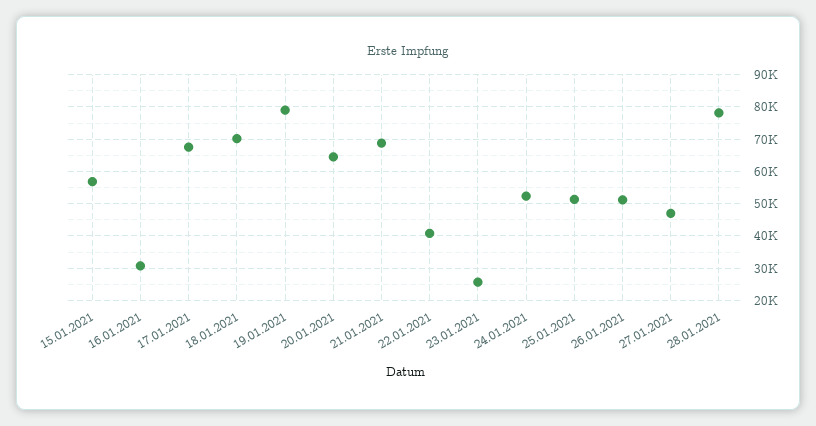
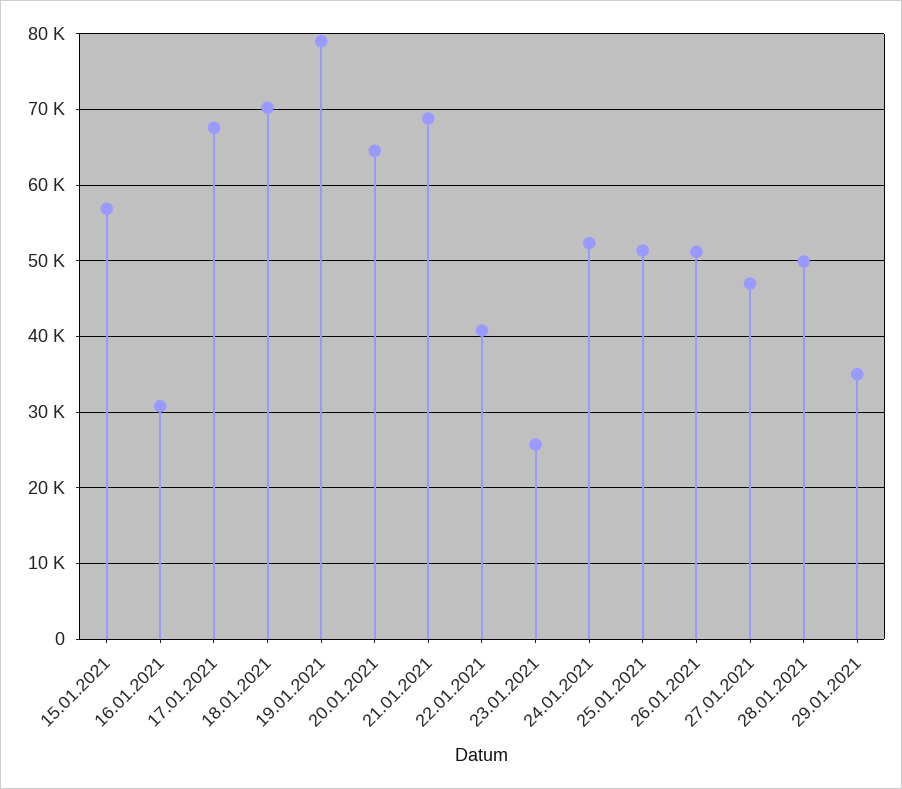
28.01.2021: 78000 -> 50000
29.01.2021: none -> 35000

